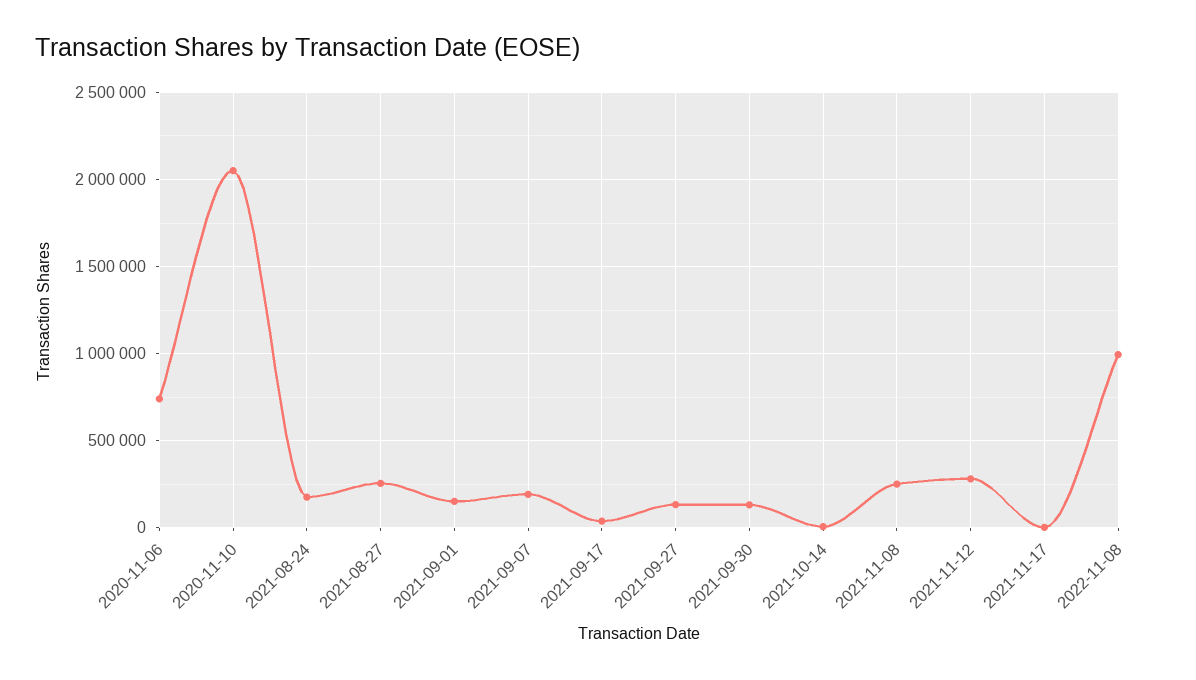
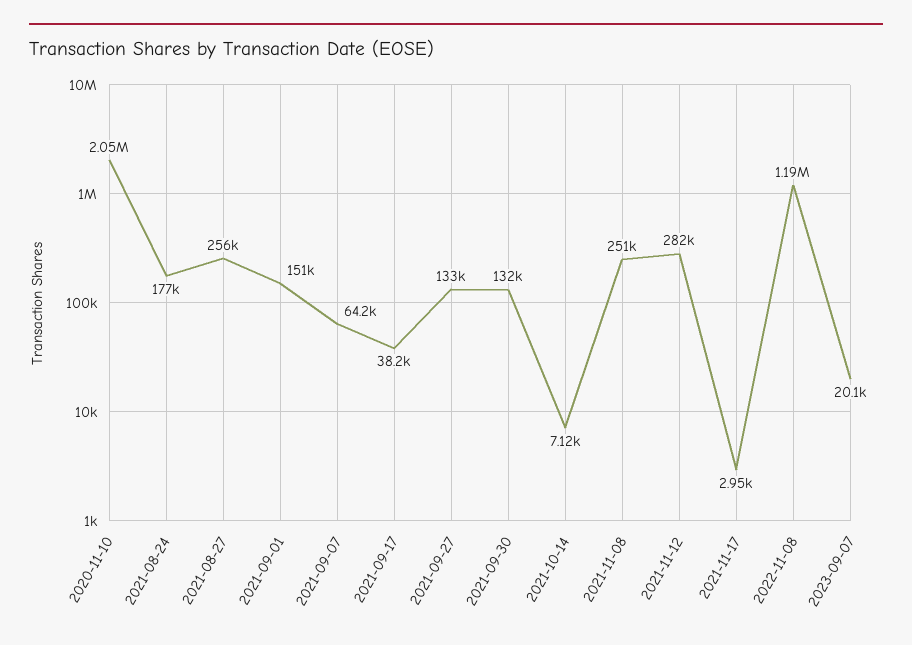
2020-11-06: 750000 -> none
2021-09-07: 200000 -> 64200
2022-11-08: 1000000 -> 1190000
2023-09-07: none -> 20100

